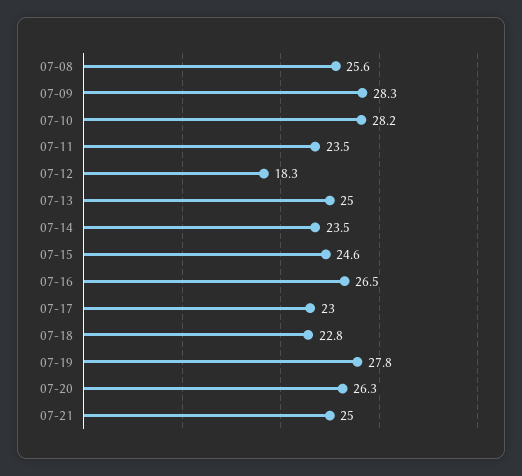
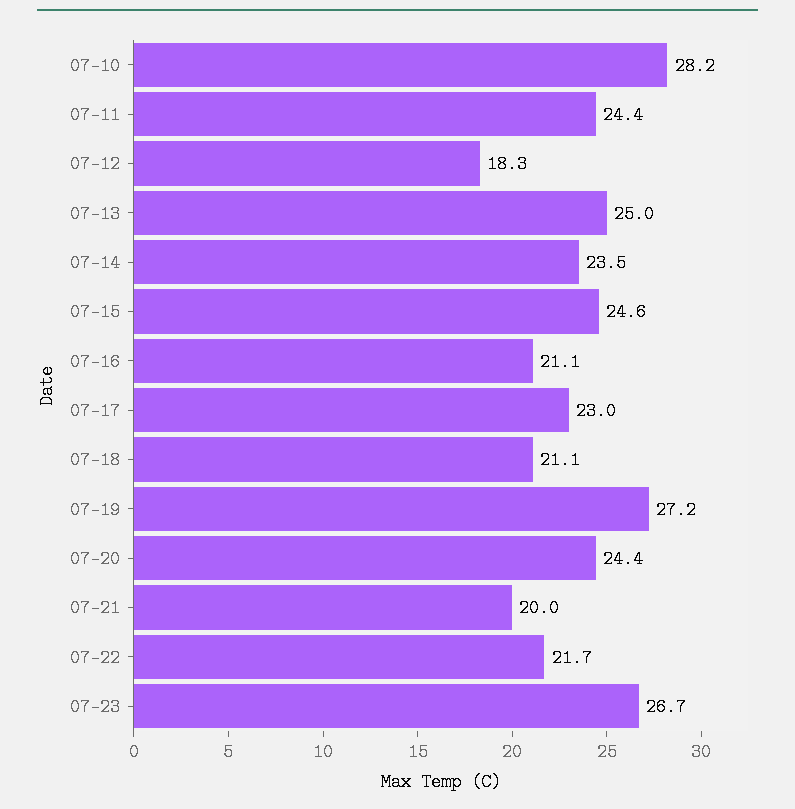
07-08: 25.6 -> none
07-09: 28.3 -> none
07-11: 23.5 -> 24.4
07-16: 26.5 -> 21.1
07-18: 22.8 -> 21.1
07-19: 27.8 -> 27.2
07-20: 26.3 -> 24.4
07-21: 25 -> 20
07-22: none -> 21.7
07-23: none -> 26.7

